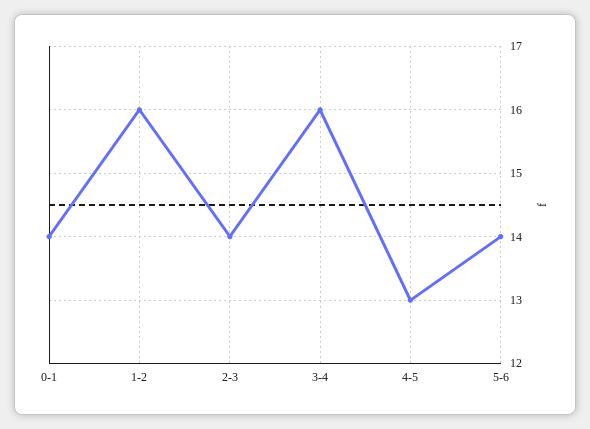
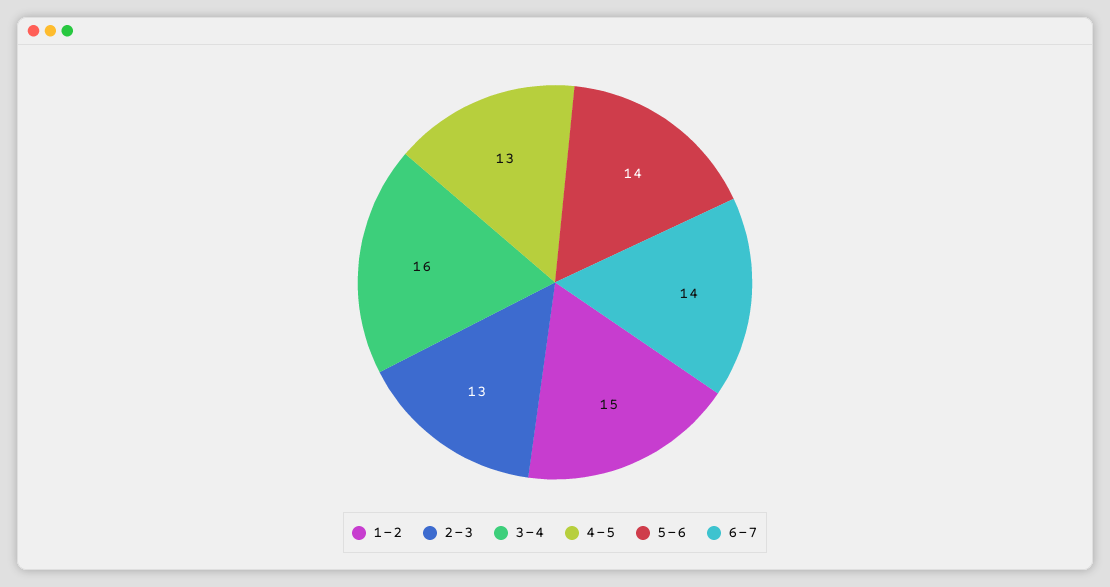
0-1: 14 -> none
1-2: 16 -> 15
2-3: 14 -> 13
6-7: none -> 14

